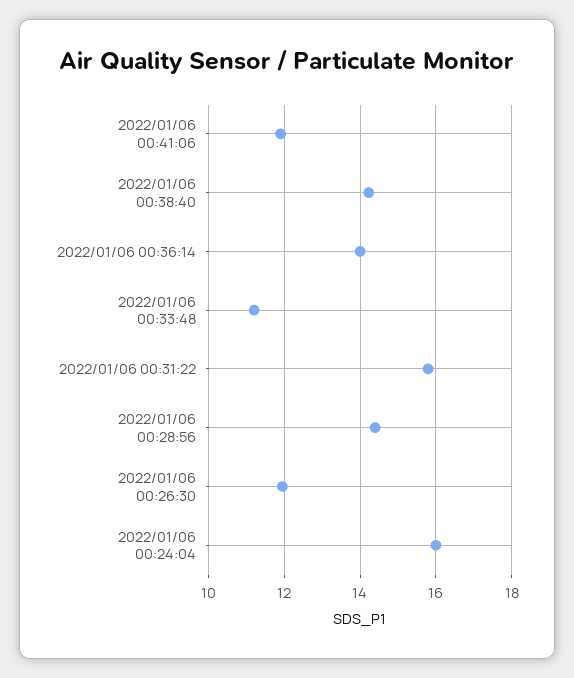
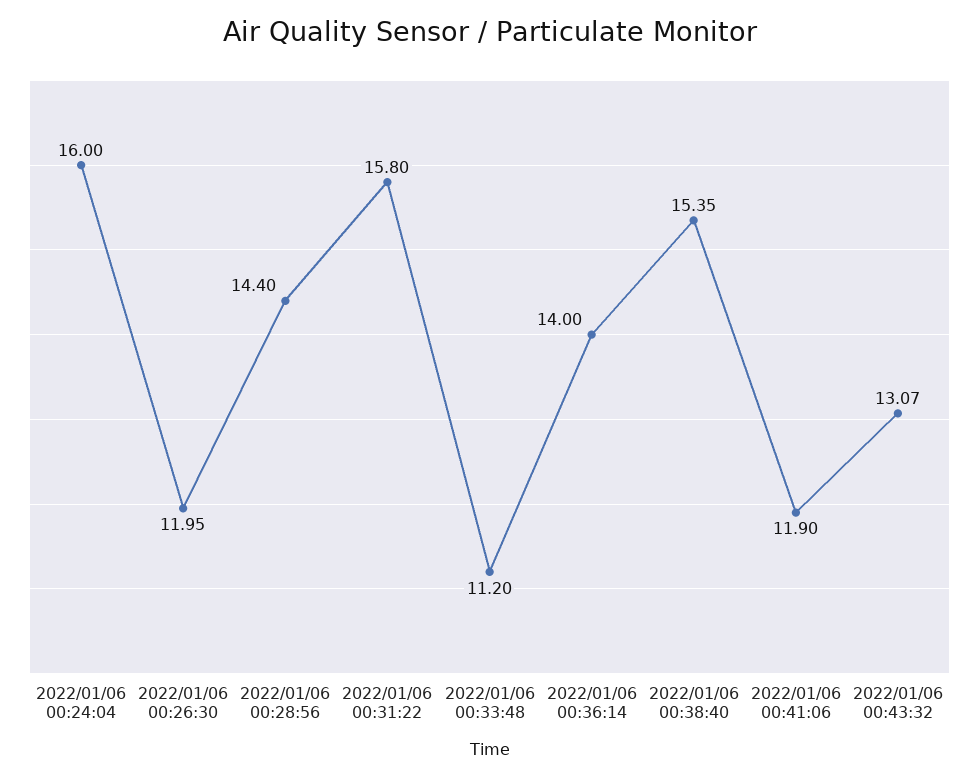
2022/01/06 00:38:40: 14.2 -> 15.35
2022/01/06 00:43:32: none -> 13.07

